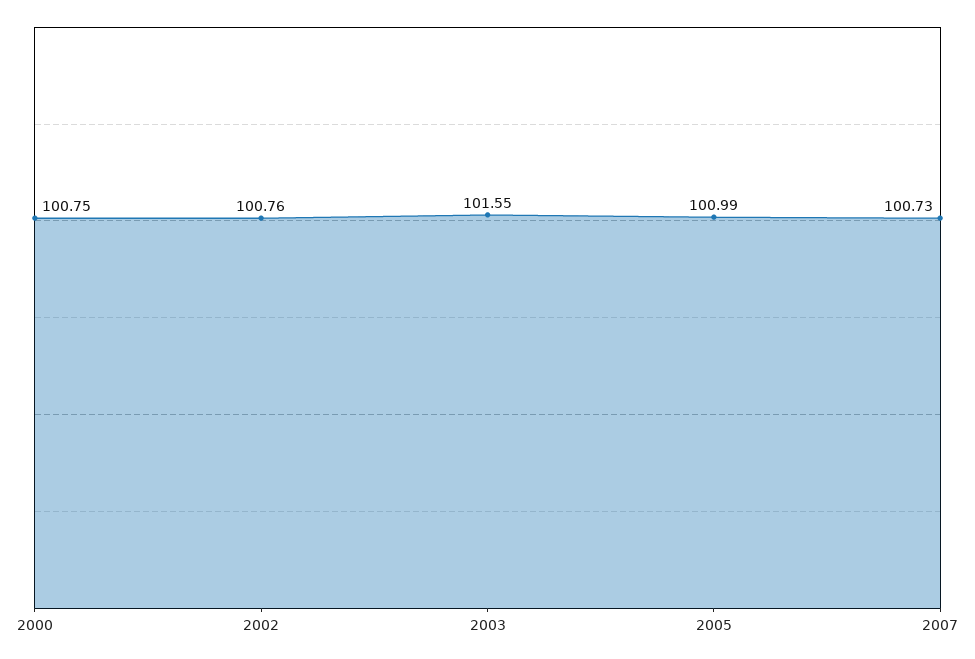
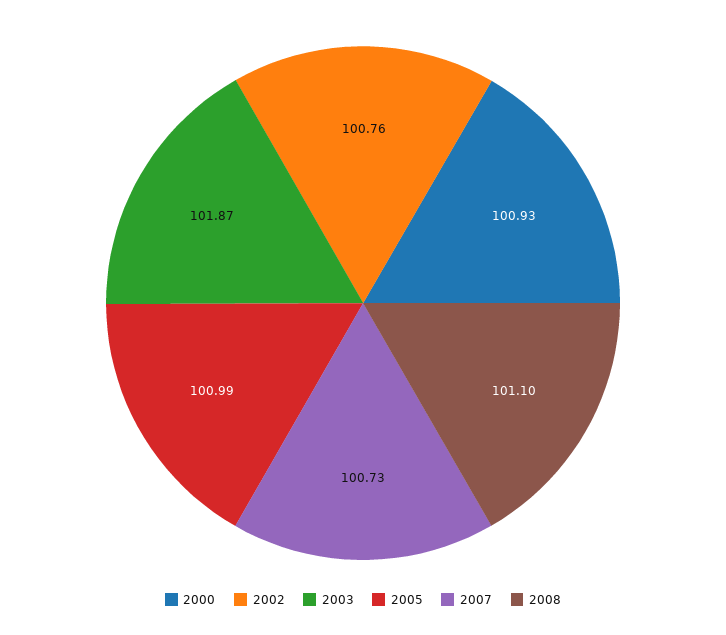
2000: 100.75 -> 100.93
2003: 101.55 -> 101.87
2008: none -> 101.1

